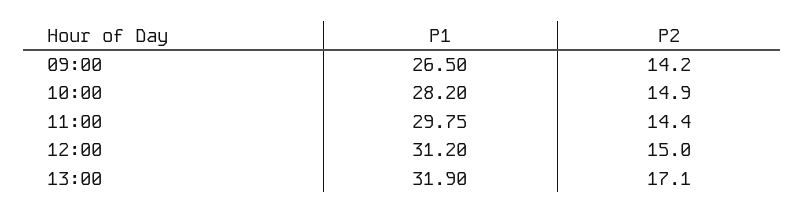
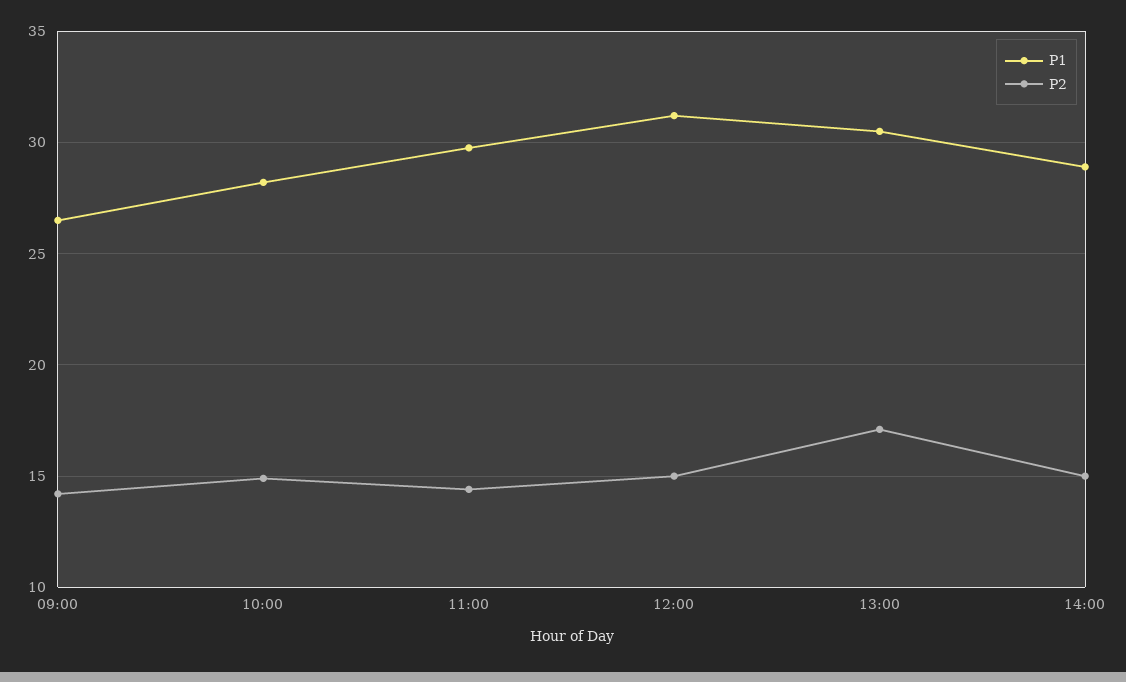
P1, 13:00: 31.9 -> 30.5
P1, 14:00: none -> 29
P2, 14:00: none -> 15

